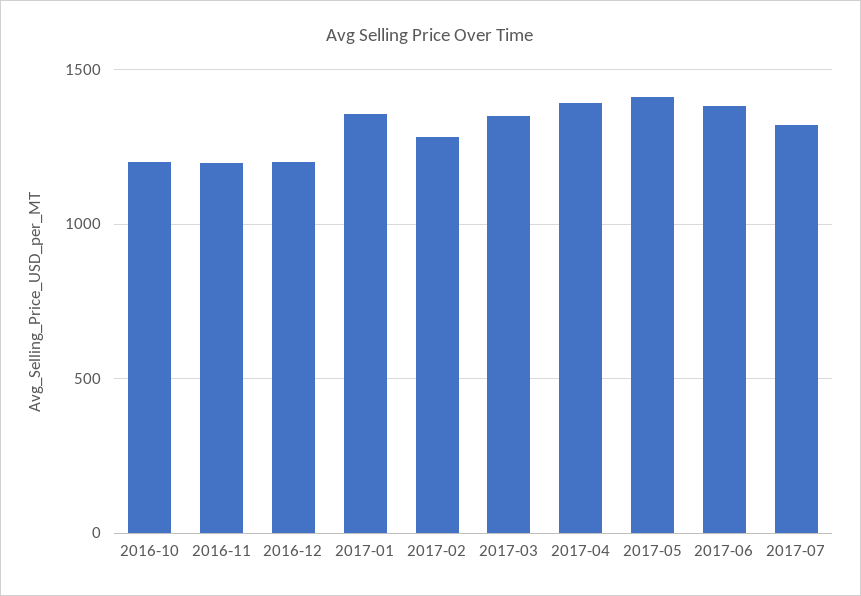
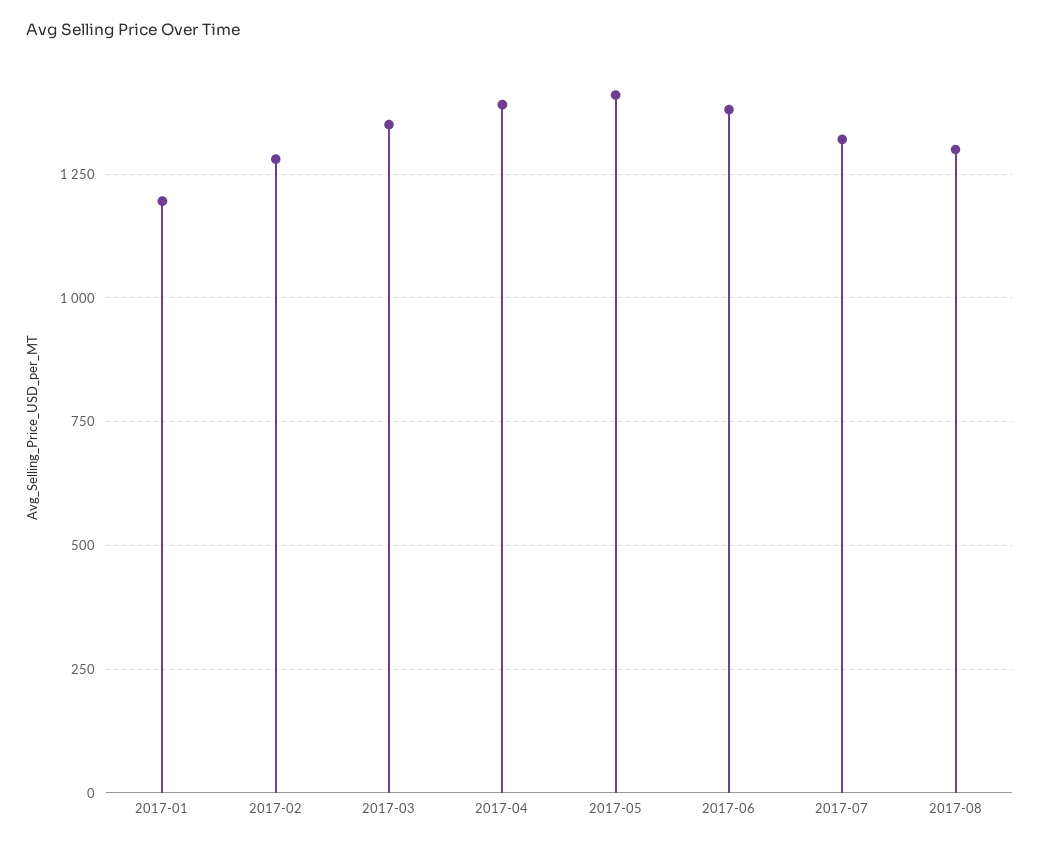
2016-10: 1200 -> none
2016-11: 1200 -> none
2016-12: 1200 -> none
2017-01: 1350 -> 1200
2017-08: none -> 1300

